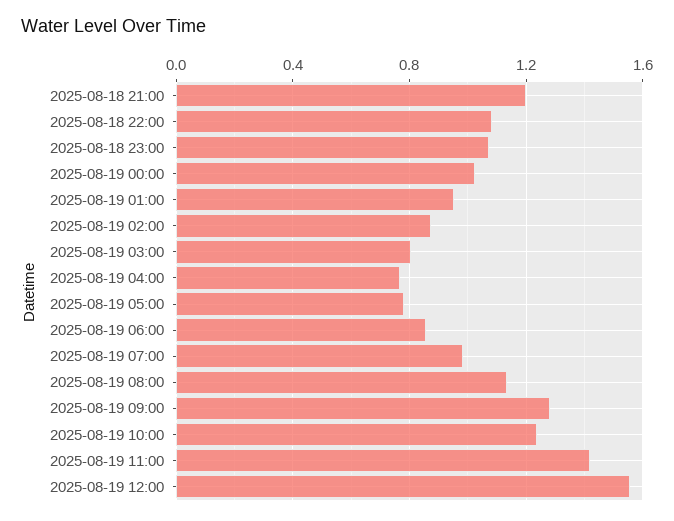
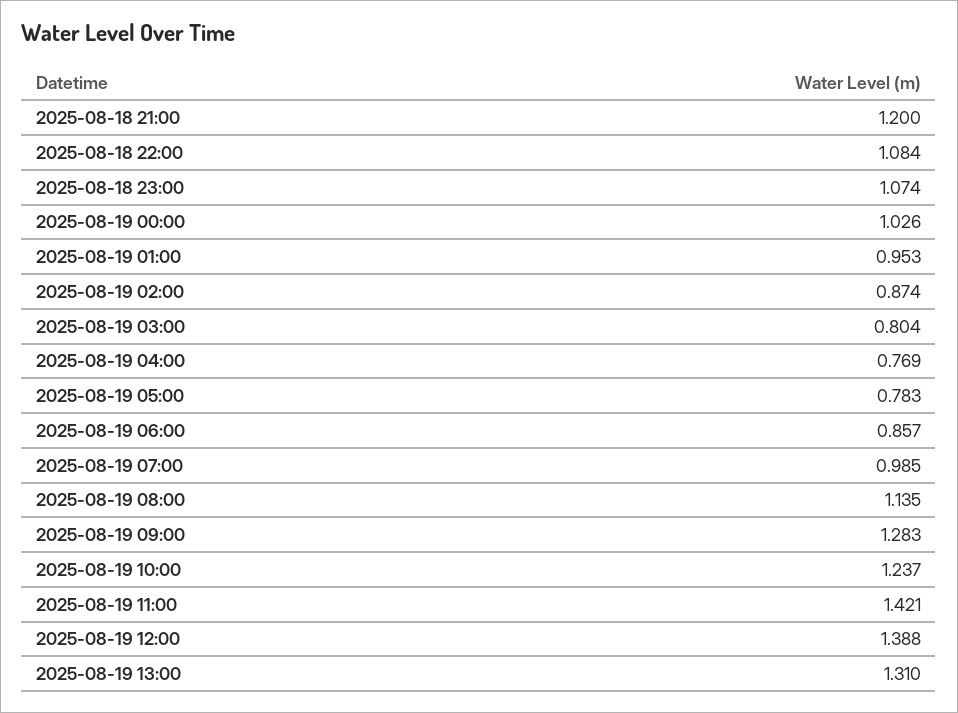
2025-08-19 12:00: 1.55 -> 1.388
2025-08-19 13:00: none -> 1.31

